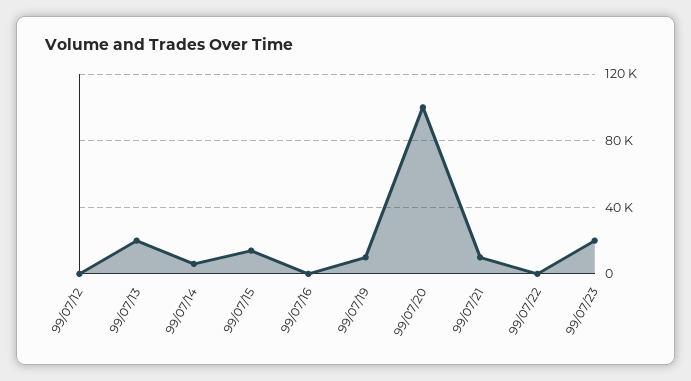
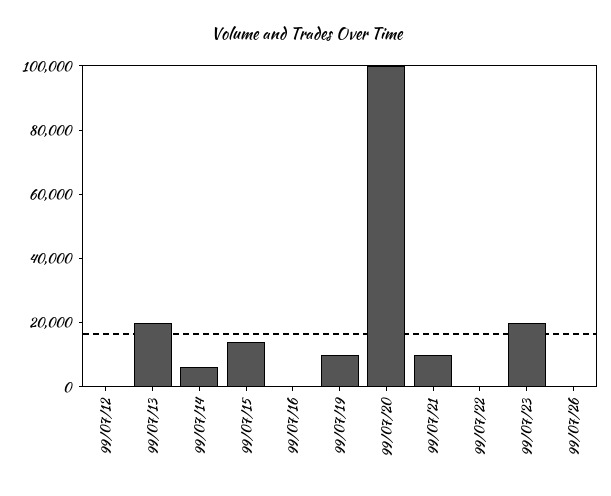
99/07/26: none -> 0

